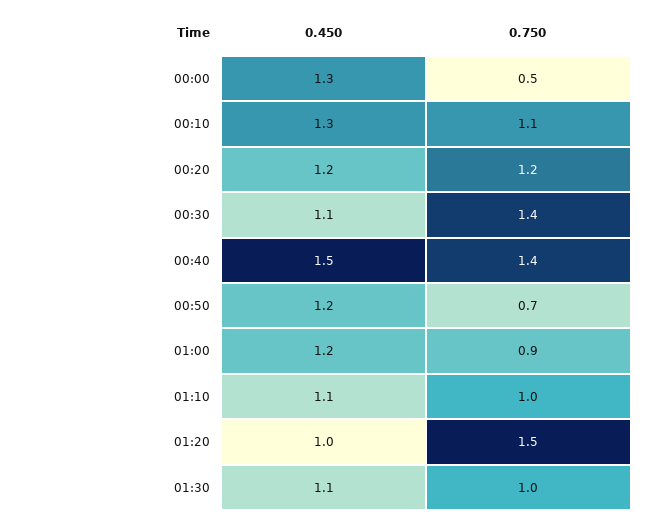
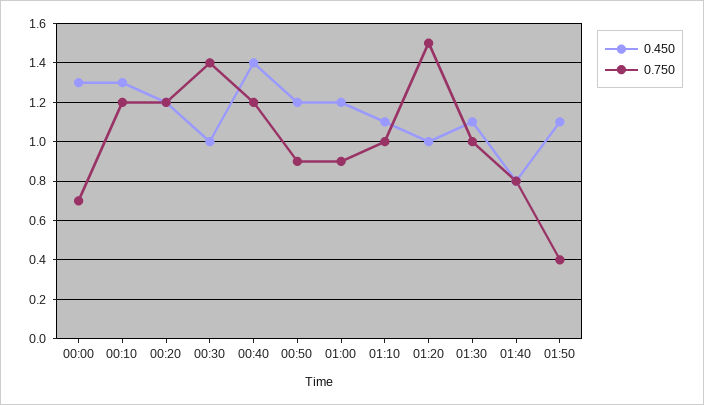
0.750, 00:00: 0.5 -> 0.7
0.750, 00:10: 1.1 -> 1.2
0.450, 00:30: 1.1 -> 1
0.450, 00:40: 1.5 -> 1.4
0.750, 00:40: 1.4 -> 1.2
0.750, 00:50: 0.7 -> 0.9
0.450, 01:40: none -> 0.8
0.750, 01:40: none -> 0.8
0.450, 01:50: none -> 1.1
0.750, 01:50: none -> 0.4

